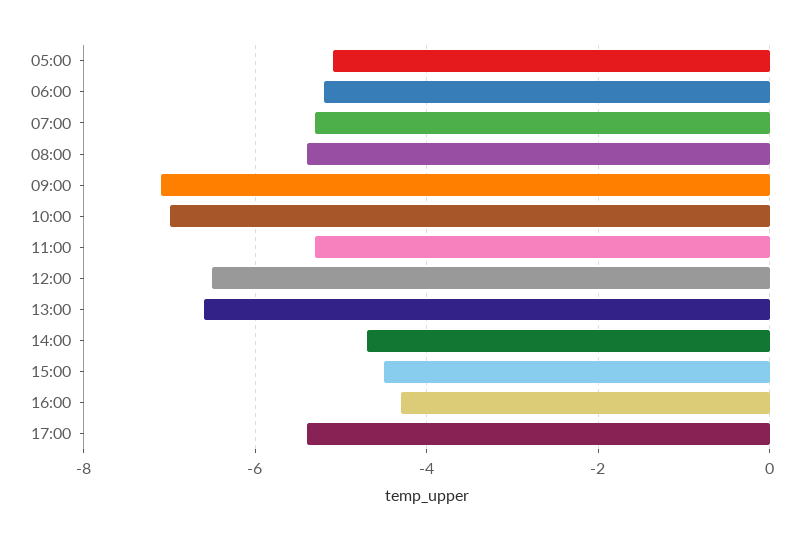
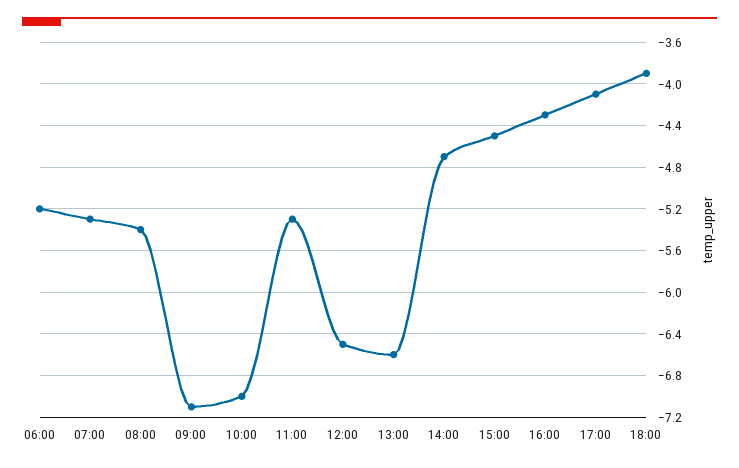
05:00: -5 -> none
17:00: -5.5 -> -4.1
18:00: none -> -3.9

